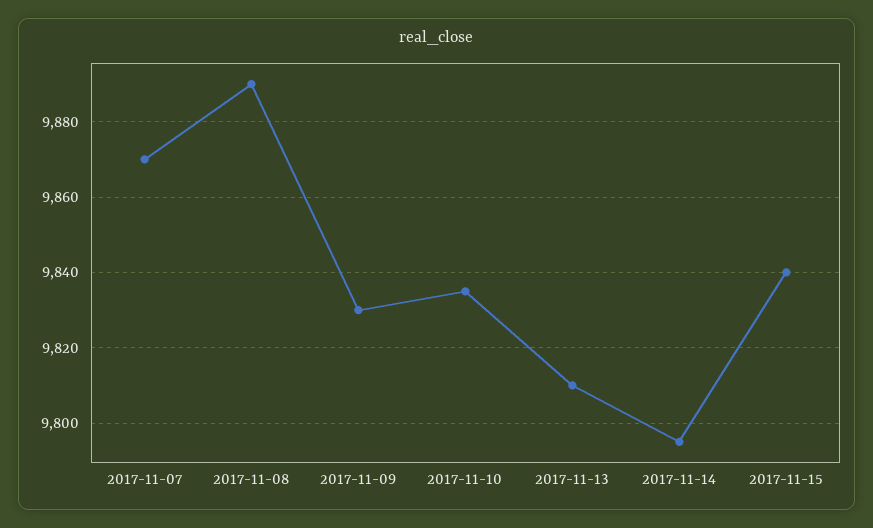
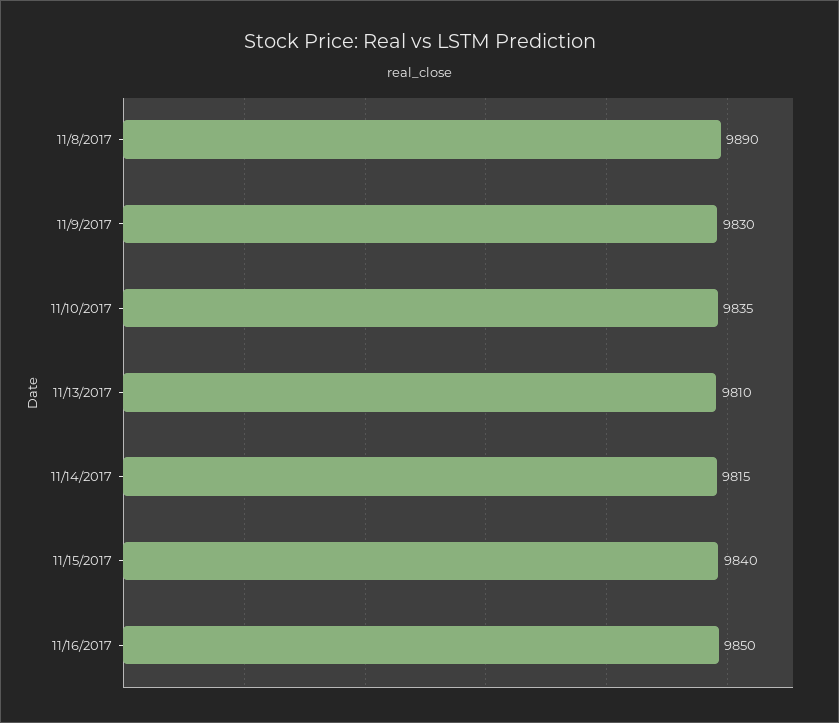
2017-11-07: 9870 -> none
2017-11-14: 9795 -> 9815
11/16/2017: none -> 9850

